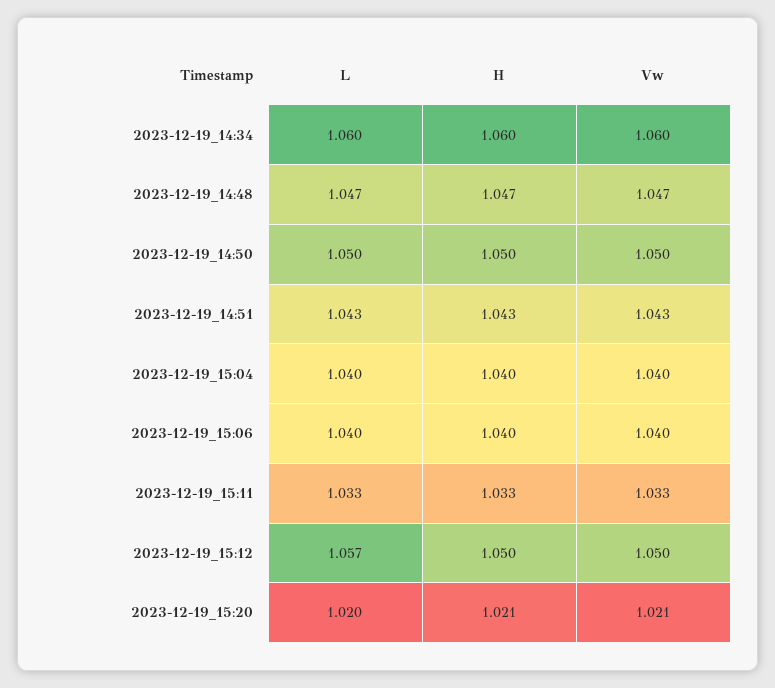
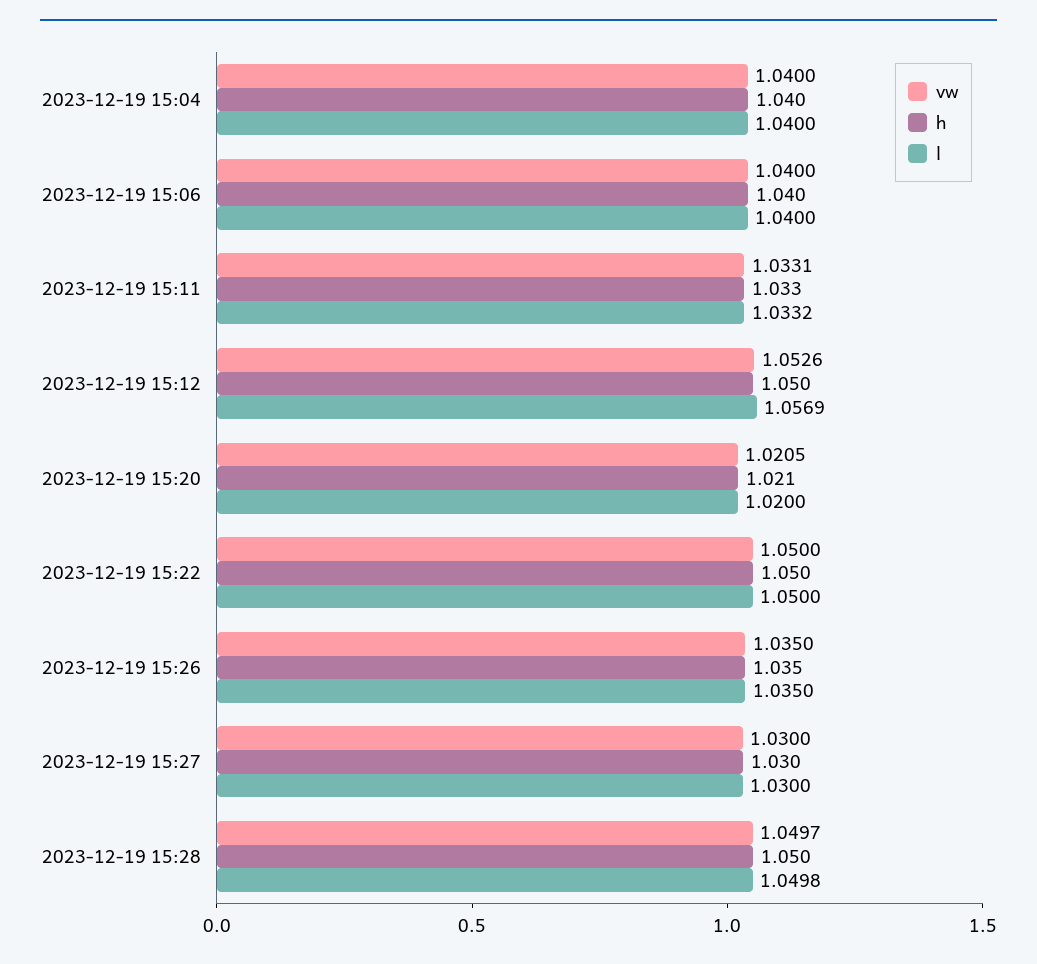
L, 2023-12-19_14:34: 1.06 -> none
H, 2023-12-19_14:34: 1.06 -> none
Vw, 2023-12-19_14:34: 1.06 -> none
L, 2023-12-19_14:48: 1.047 -> none
H, 2023-12-19_14:48: 1.047 -> none
Vw, 2023-12-19_14:48: 1.047 -> none
L, 2023-12-19_14:50: 1.05 -> none
H, 2023-12-19_14:50: 1.05 -> none
Vw, 2023-12-19_14:50: 1.05 -> none
L, 2023-12-19_14:51: 1.043 -> none
H, 2023-12-19_14:51: 1.043 -> none
Vw, 2023-12-19_14:51: 1.043 -> none
Vw, 2023-12-19_15:12: 1.05 -> 1.0526
Vw, 2023-12-19 15:22: none -> 1.05
H, 2023-12-19 15:22: none -> 1.05
L, 2023-12-19 15:22: none -> 1.05
Vw, 2023-12-19 15:26: none -> 1.035
H, 2023-12-19 15:26: none -> 1.035
L, 2023-12-19 15:26: none -> 1.035
Vw, 2023-12-19 15:27: none -> 1.03
H, 2023-12-19 15:27: none -> 1.03
L, 2023-12-19 15:27: none -> 1.03
Vw, 2023-12-19 15:28: none -> 1.0497
H, 2023-12-19 15:28: none -> 1.05
L, 2023-12-19 15:28: none -> 1.0498

